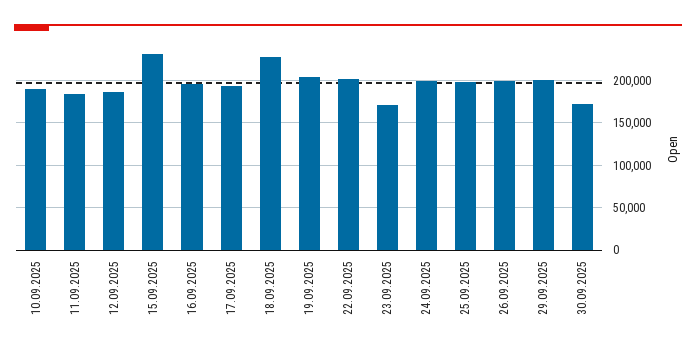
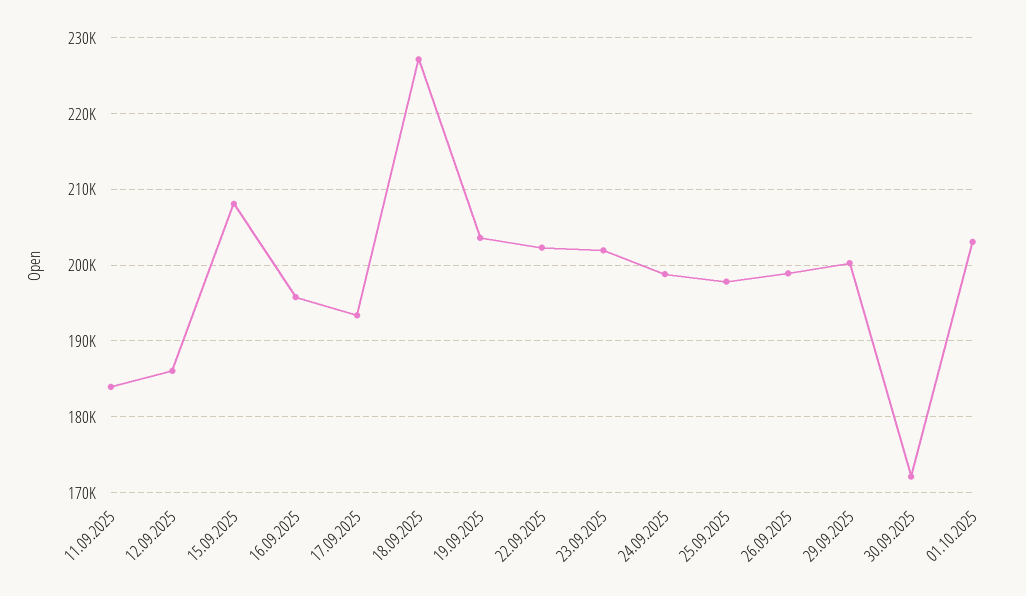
10.09.2025: 190000 -> none
15.09.2025: 230000 -> 208000
23.09.2025: 170000 -> 202000
01.10.2025: none -> 203000

